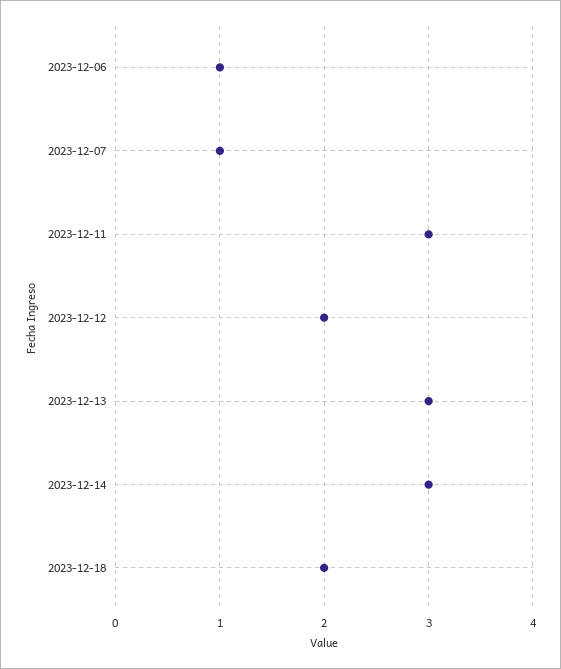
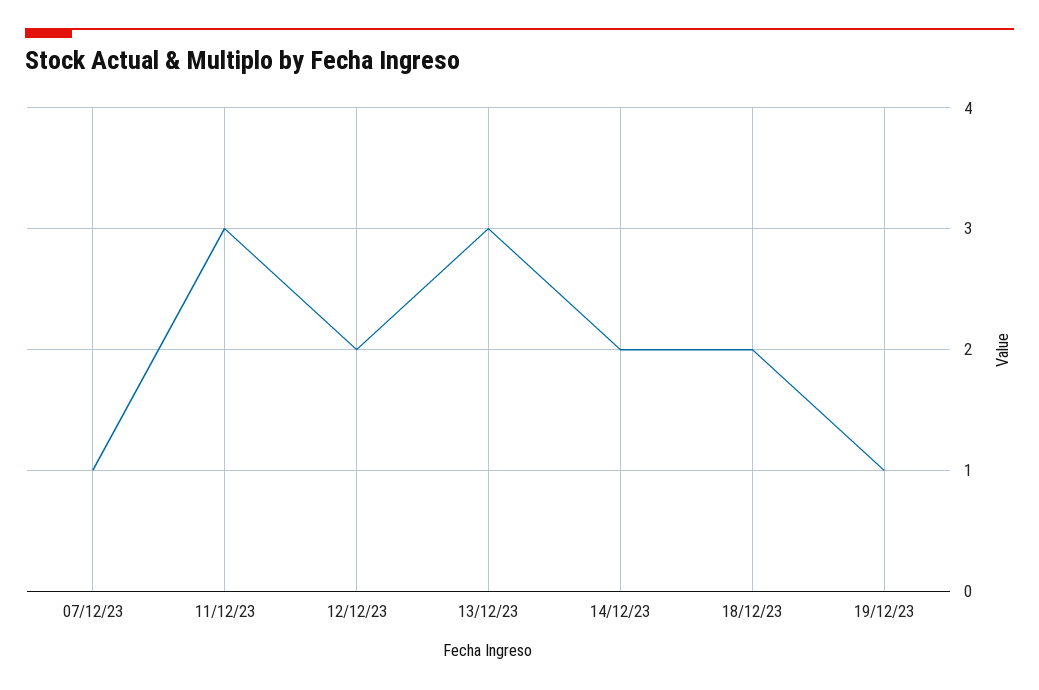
2023-12-06: 1 -> none
2023-12-14: 3 -> 2
19/12/23: none -> 1

